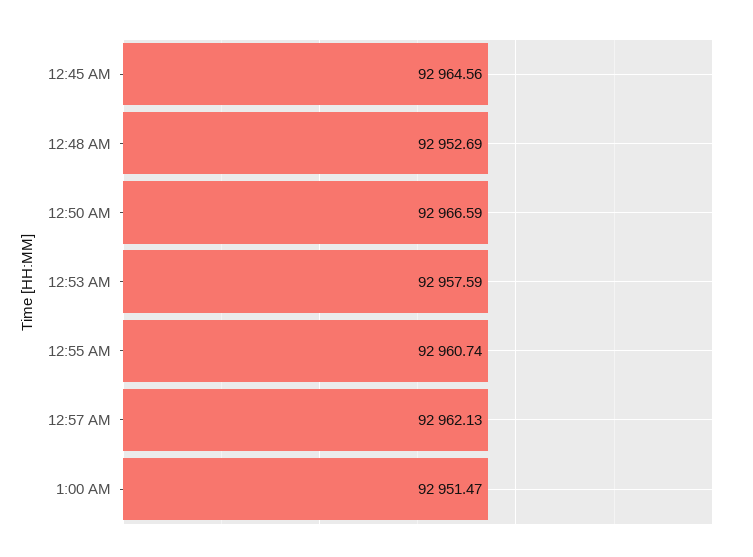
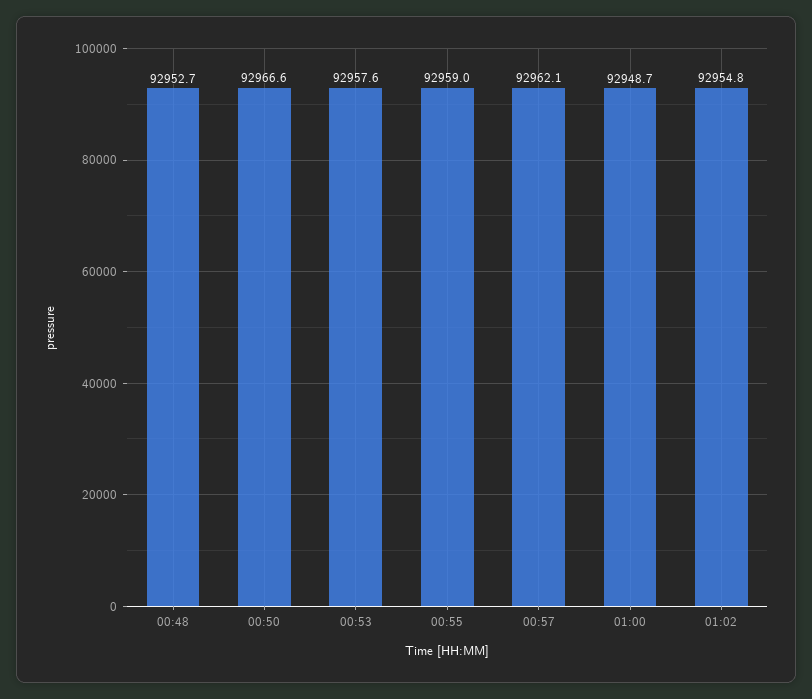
12:45 AM: 92964.56 -> none
12:55 AM: 92960.74 -> 92959
1:00 AM: 92951.47 -> 92948.7
01:02: none -> 92954.8

